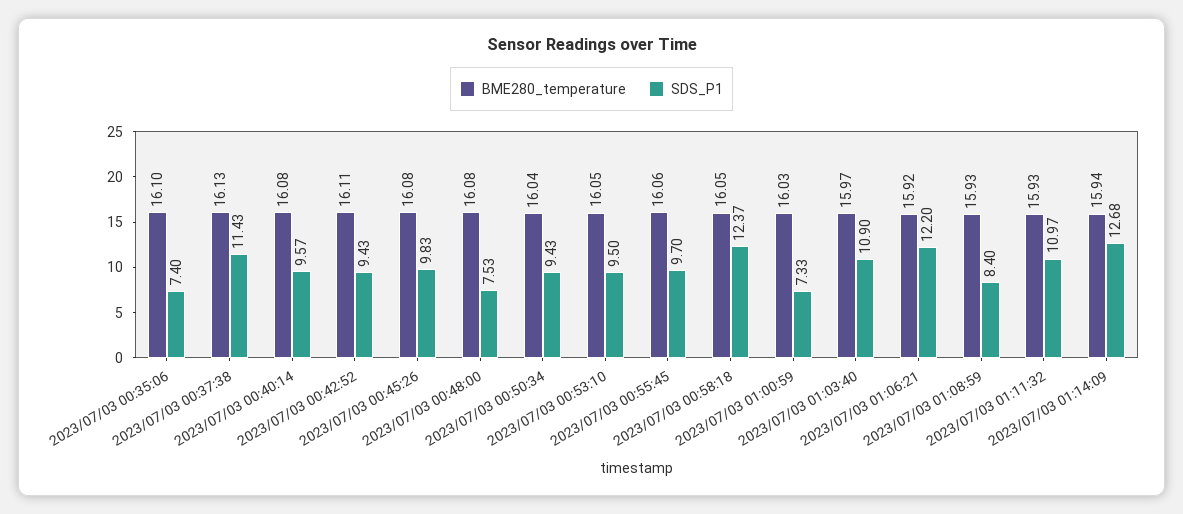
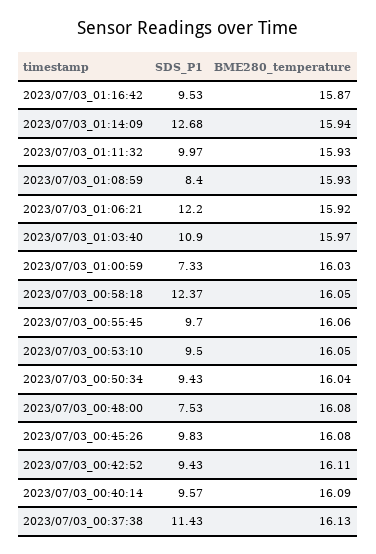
BME280_temperature, 2023/07/03 00:35:06: 16.1 -> none
SDS_P1, 2023/07/03 00:35:06: 7.4 -> none
BME280_temperature, 2023/07/03 00:40:14: 16.08 -> 16.09
SDS_P1, 2023/07/03 01:11:32: 10.97 -> 9.97
SDS_P1, 2023/07/03_01:16:42: none -> 9.53
BME280_temperature, 2023/07/03_01:16:42: none -> 15.87

